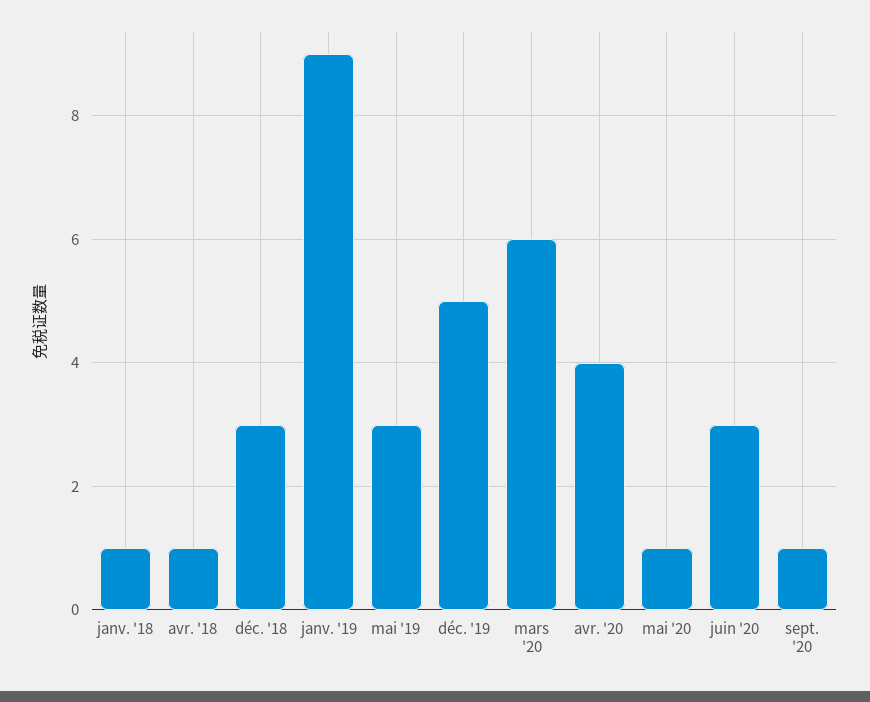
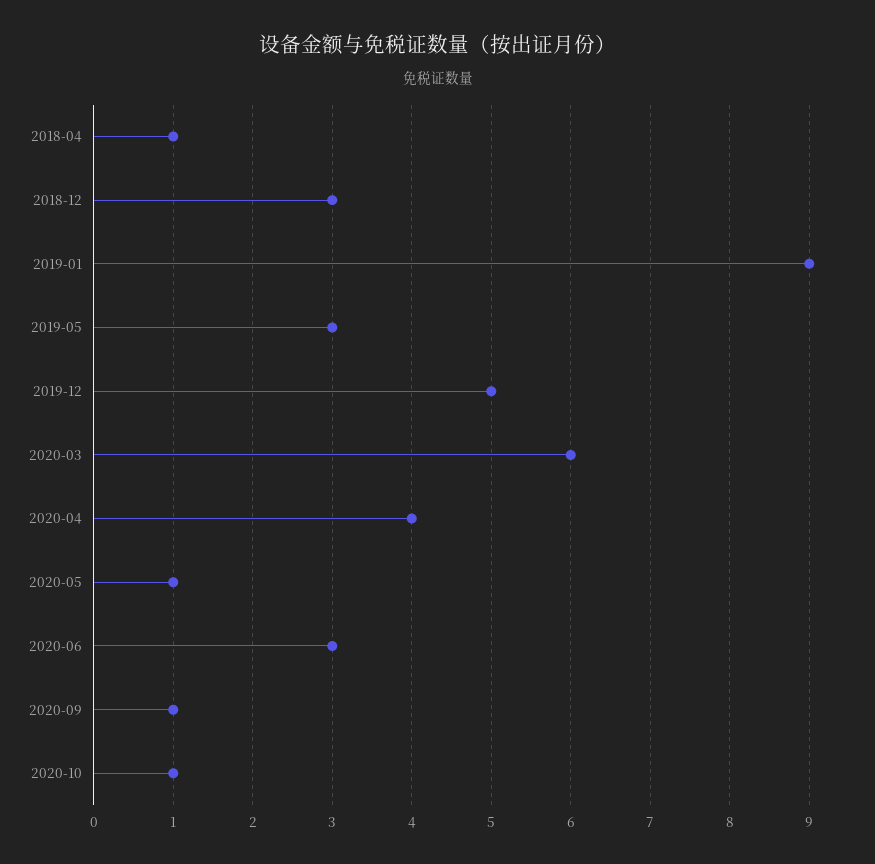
janv. '18: 1 -> none
2020-10: none -> 1

